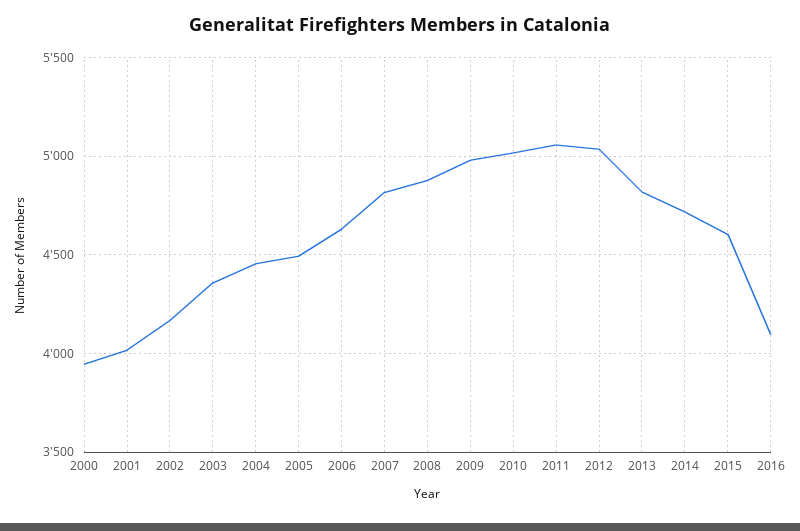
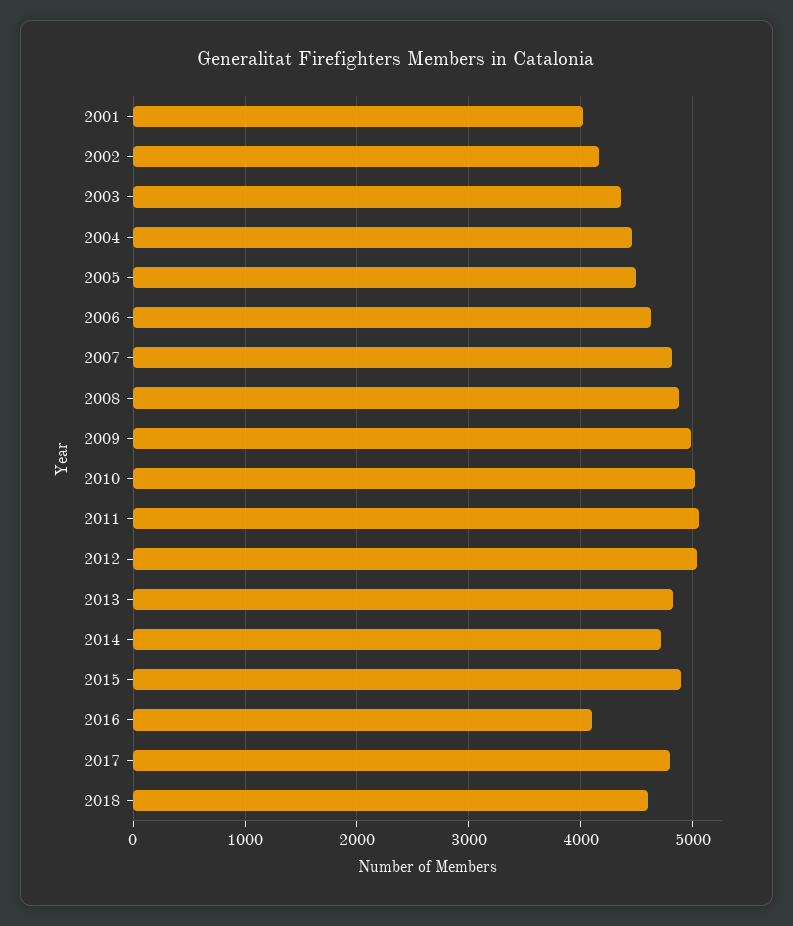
2000: 3950 -> none
2015: 4600 -> 4900
2017: none -> 4800
2018: none -> 4600

